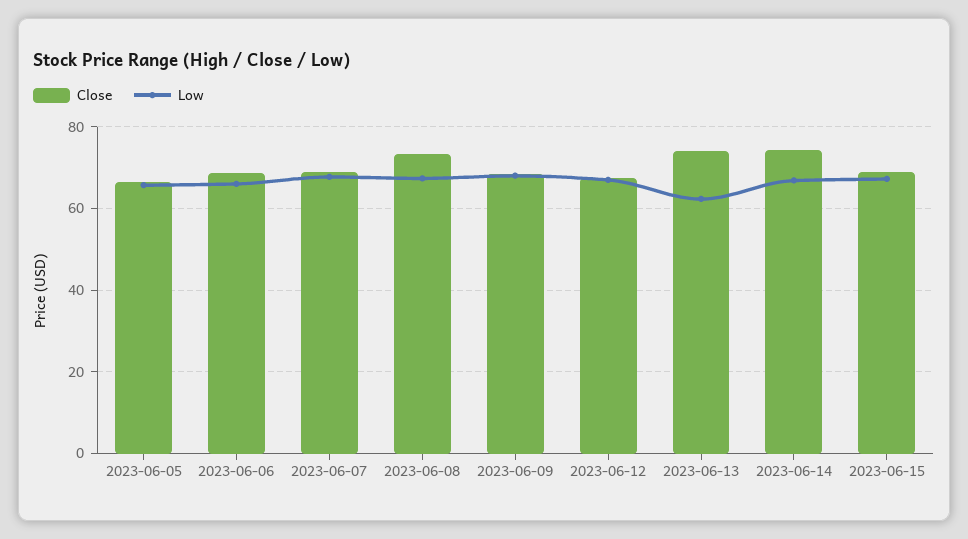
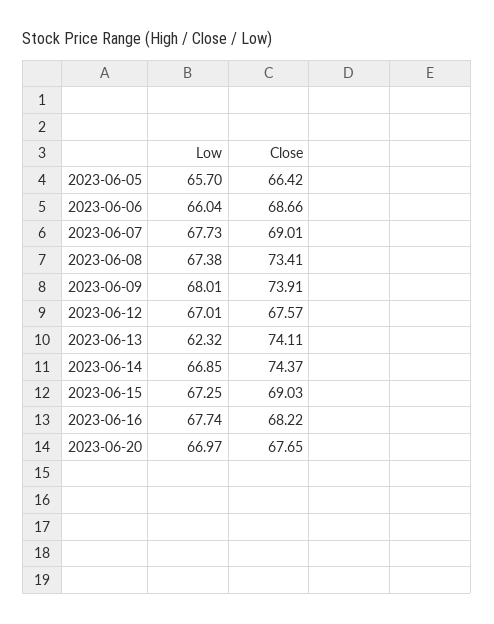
Close, 2023-06-09: 68 -> 73.91
Low, 2023-06-16: none -> 67.74
Close, 2023-06-16: none -> 68.22
Low, 2023-06-20: none -> 66.97
Close, 2023-06-20: none -> 67.65

